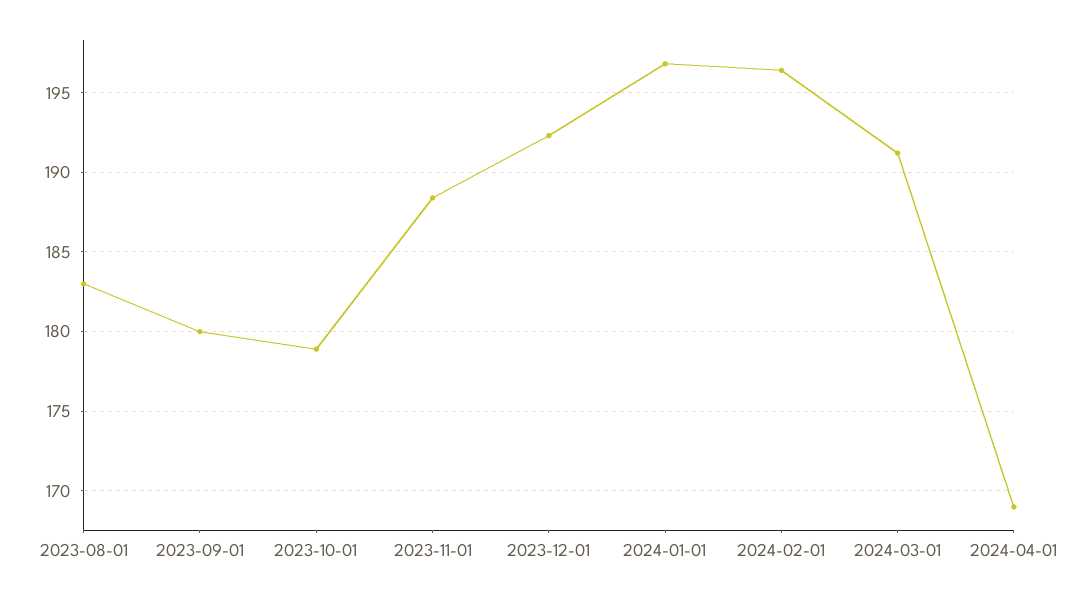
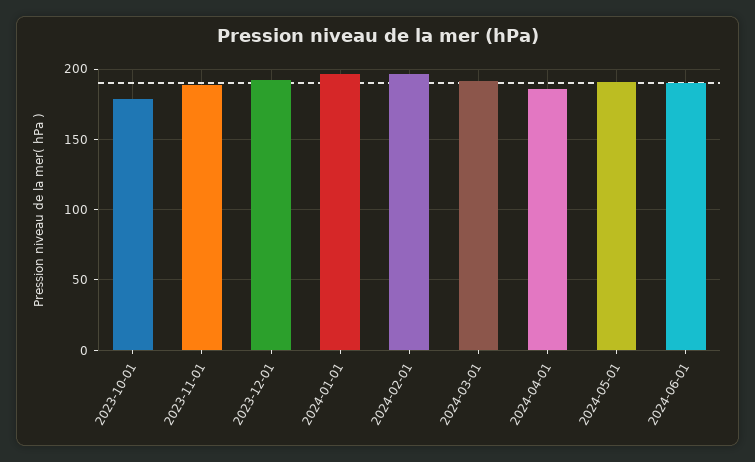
2023-08-01: 183 -> none
2023-09-01: 180 -> none
2024-04-01: 169 -> 185
2024-05-01: none -> 190
2024-06-01: none -> 190

